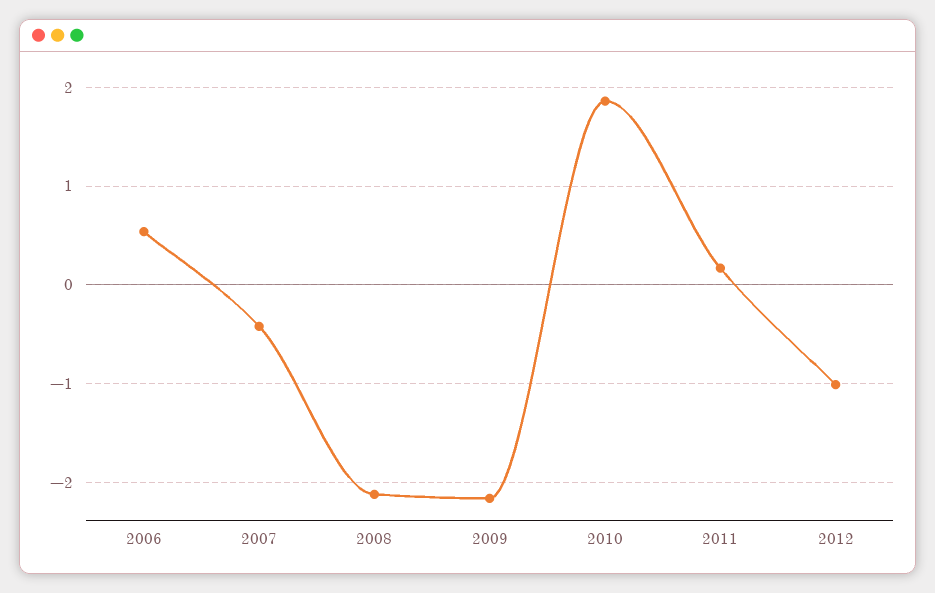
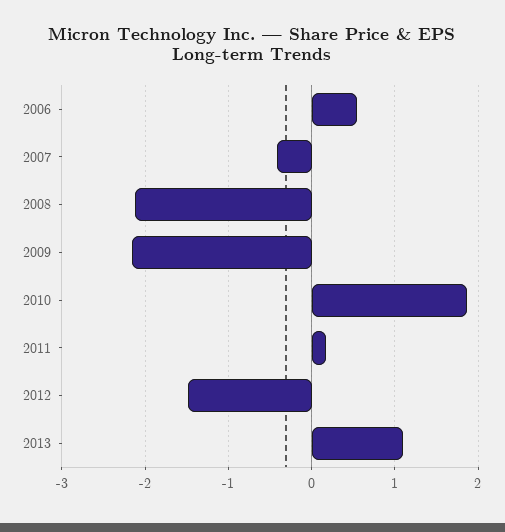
2012: -1 -> -1.5
2013: none -> 1.1

